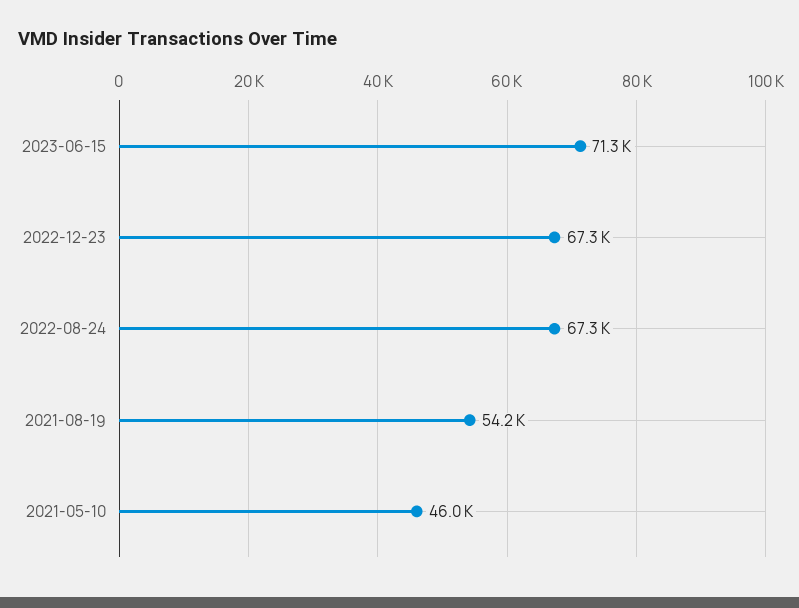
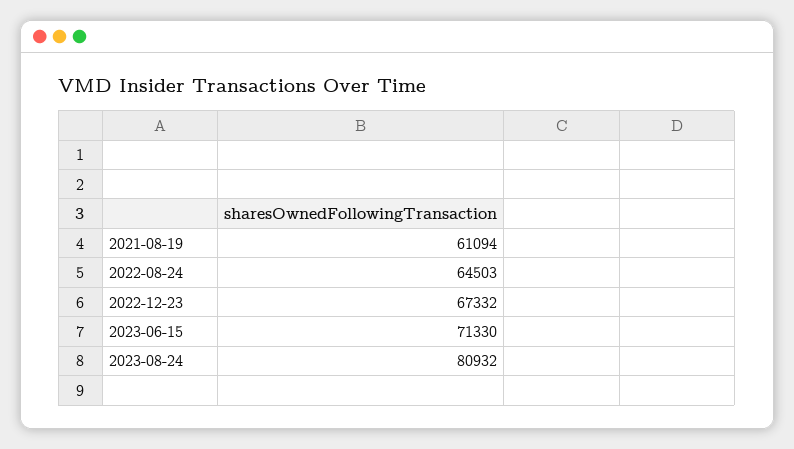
2022-08-24: 67300 -> 64503
2021-08-19: 54200 -> 61094
2021-05-10: 46000 -> none
2023-08-24: none -> 80932

